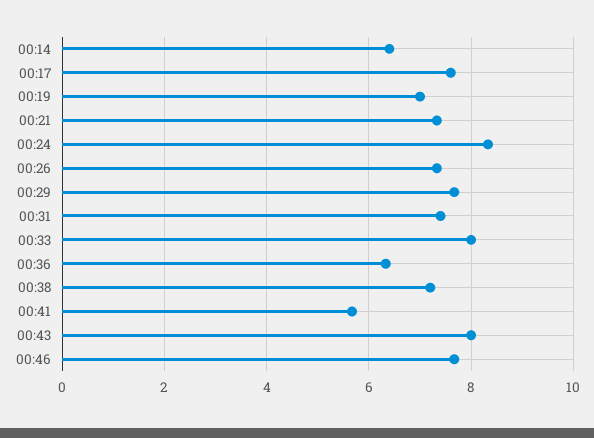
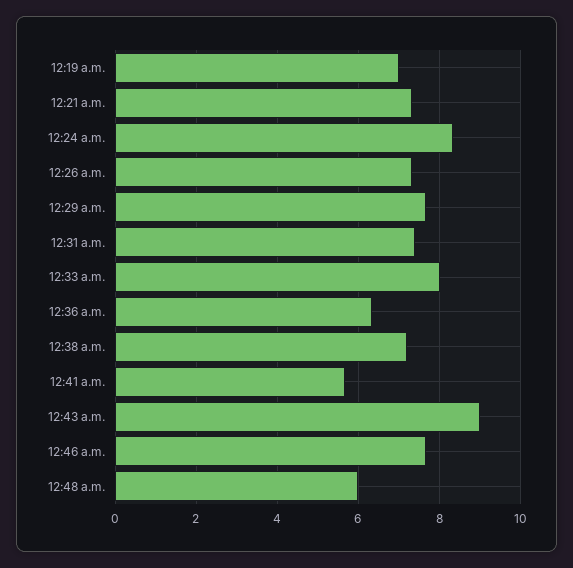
00:14: 6.4 -> none
00:17: 7.6 -> none
00:43: 8 -> 9
12:48 a.m.: none -> 6

